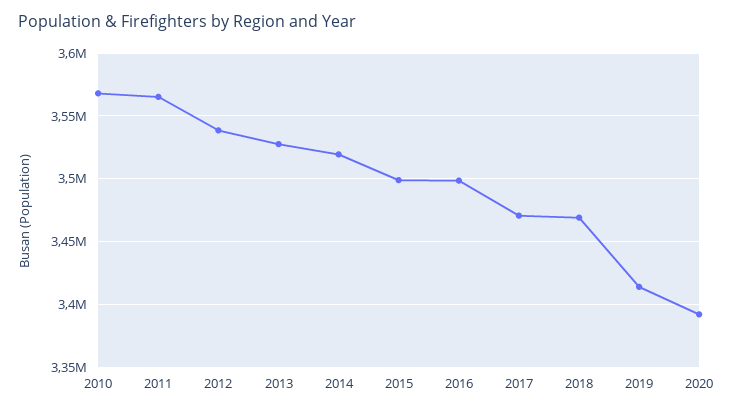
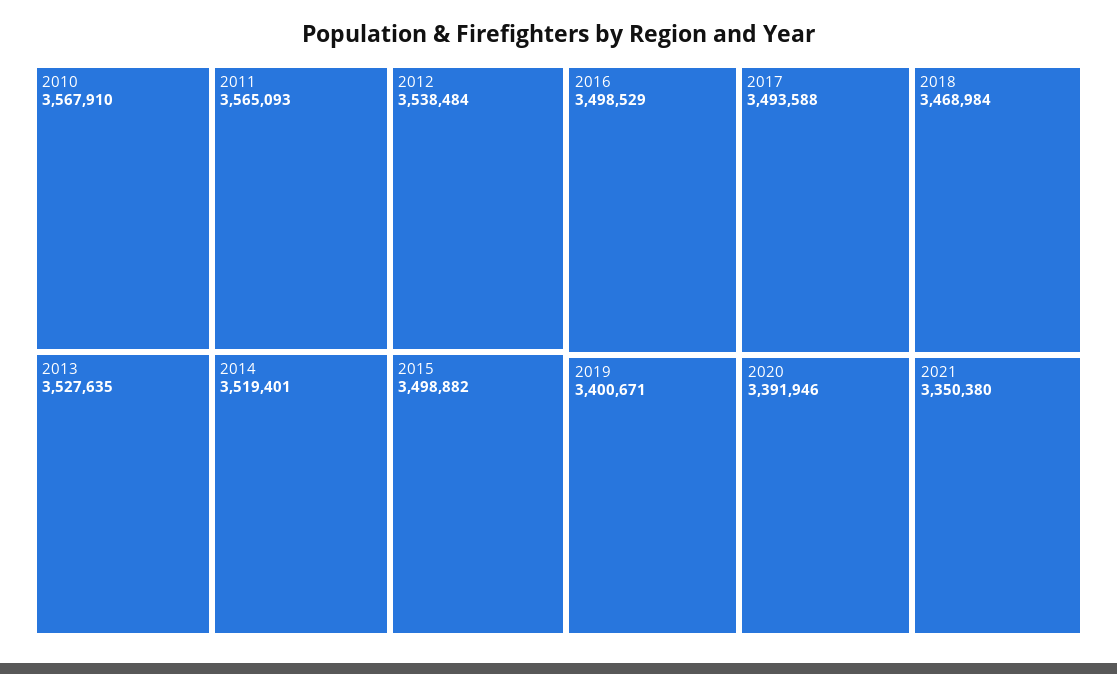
2017: 3470000 -> 3493588
2019: 3415000 -> 3400671
2021: none -> 3350380

